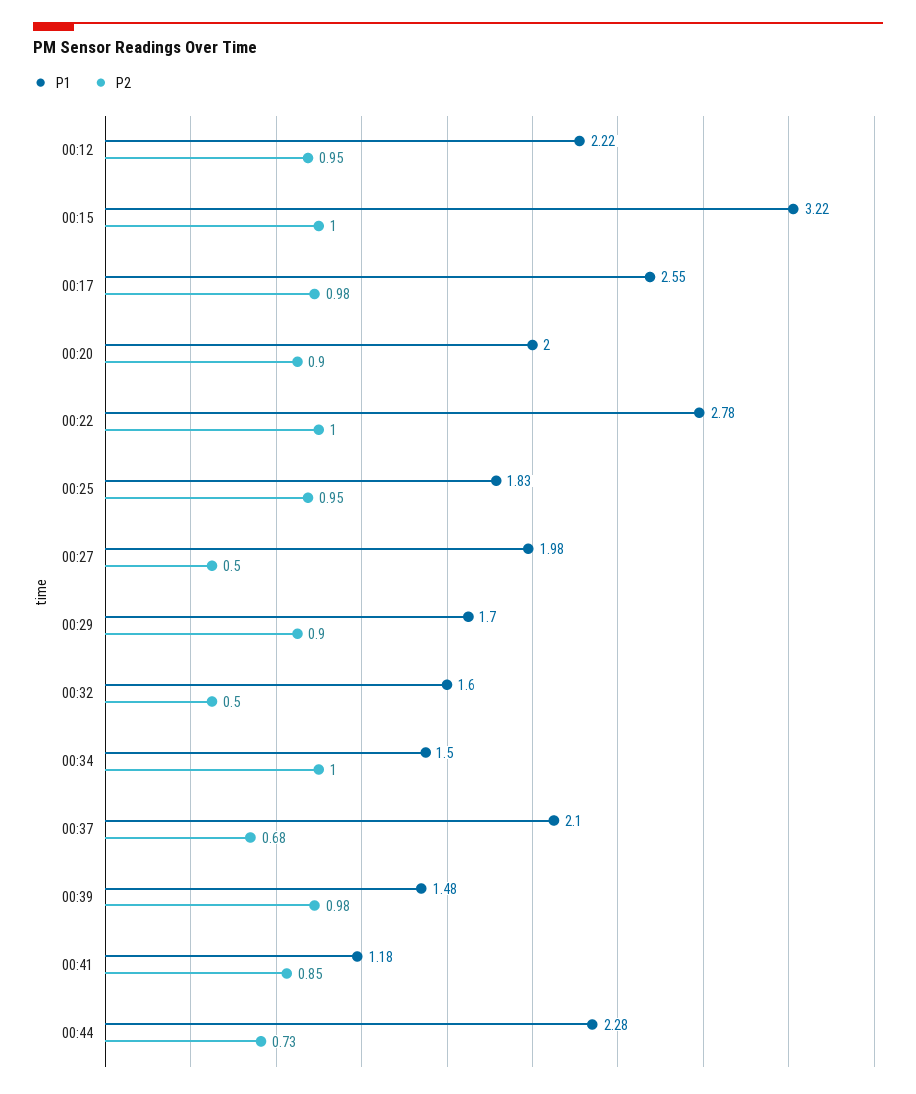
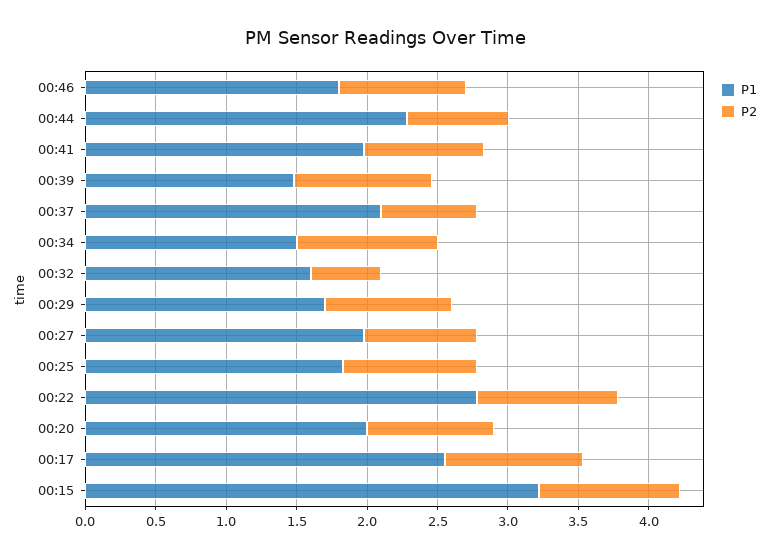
P1, 00:12: 2.22 -> none
P2, 00:12: 0.95 -> none
P2, 00:27: 0.5 -> 0.8
P1, 00:41: 1.18 -> 2
P1, 00:46: none -> 1.8
P2, 00:46: none -> 0.9

